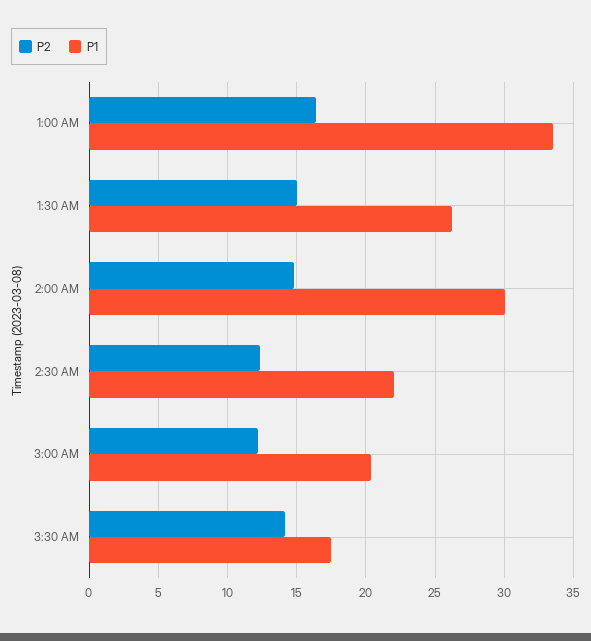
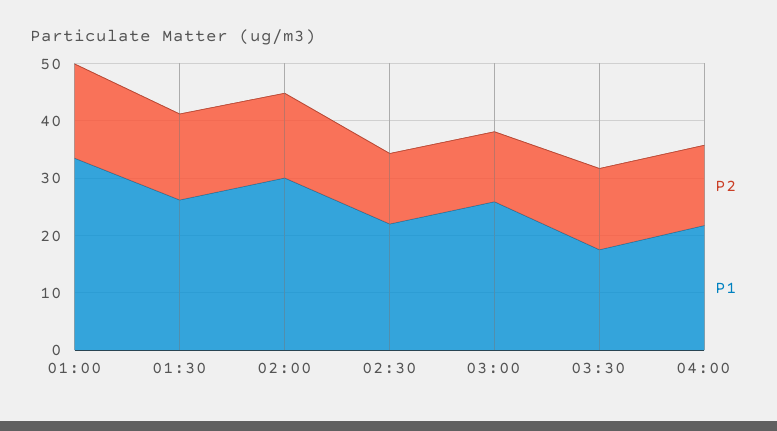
P1, 3:00 AM: 20.5 -> 26
P2, 04:00: none -> 14
P1, 04:00: none -> 22

